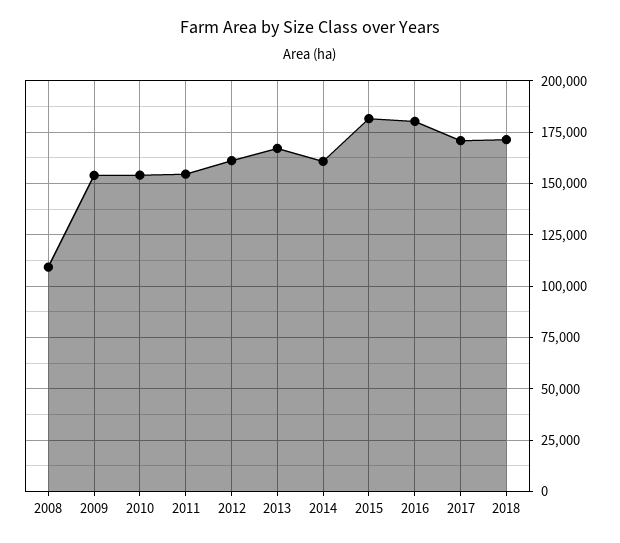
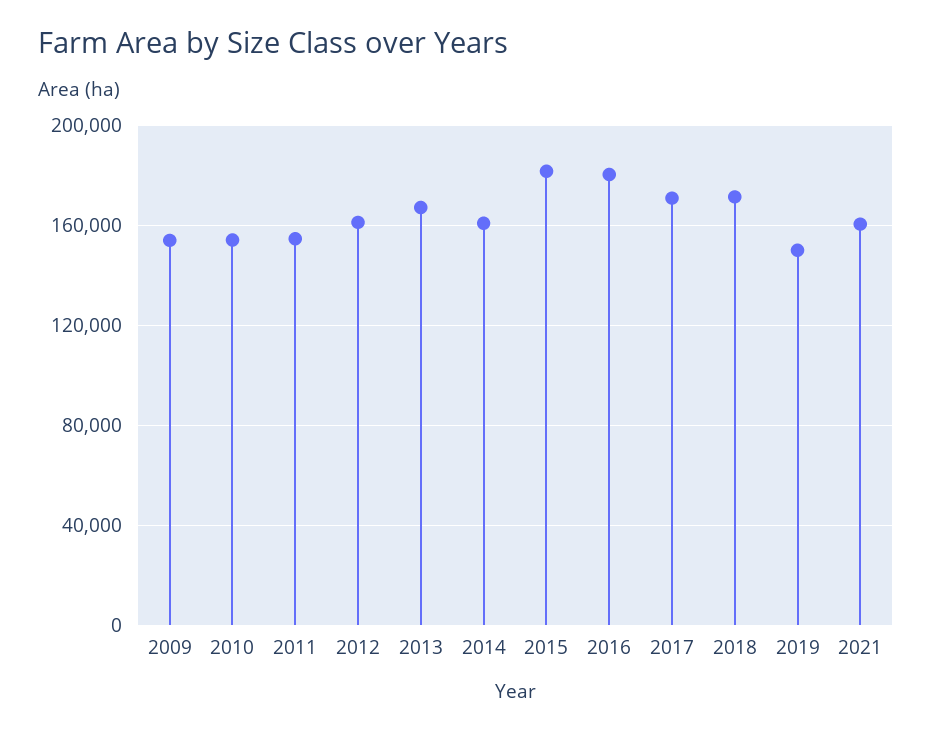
2008: 110000 -> none
2019: none -> 150000
2021: none -> 160000

